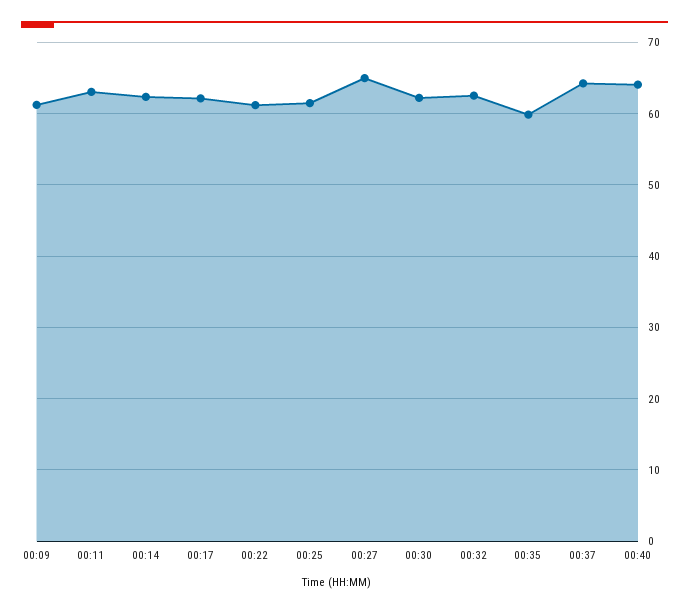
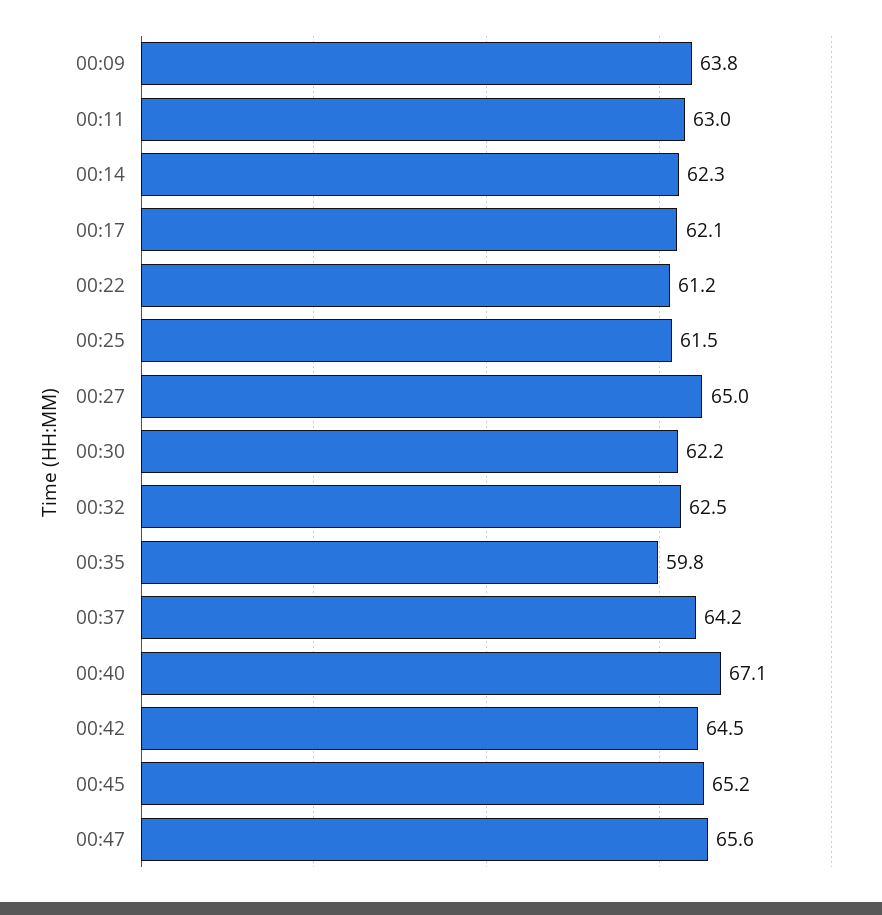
00:09: 61 -> 63.8
00:40: 64 -> 67.1
00:42: none -> 64.5
00:45: none -> 65.2
00:47: none -> 65.6

